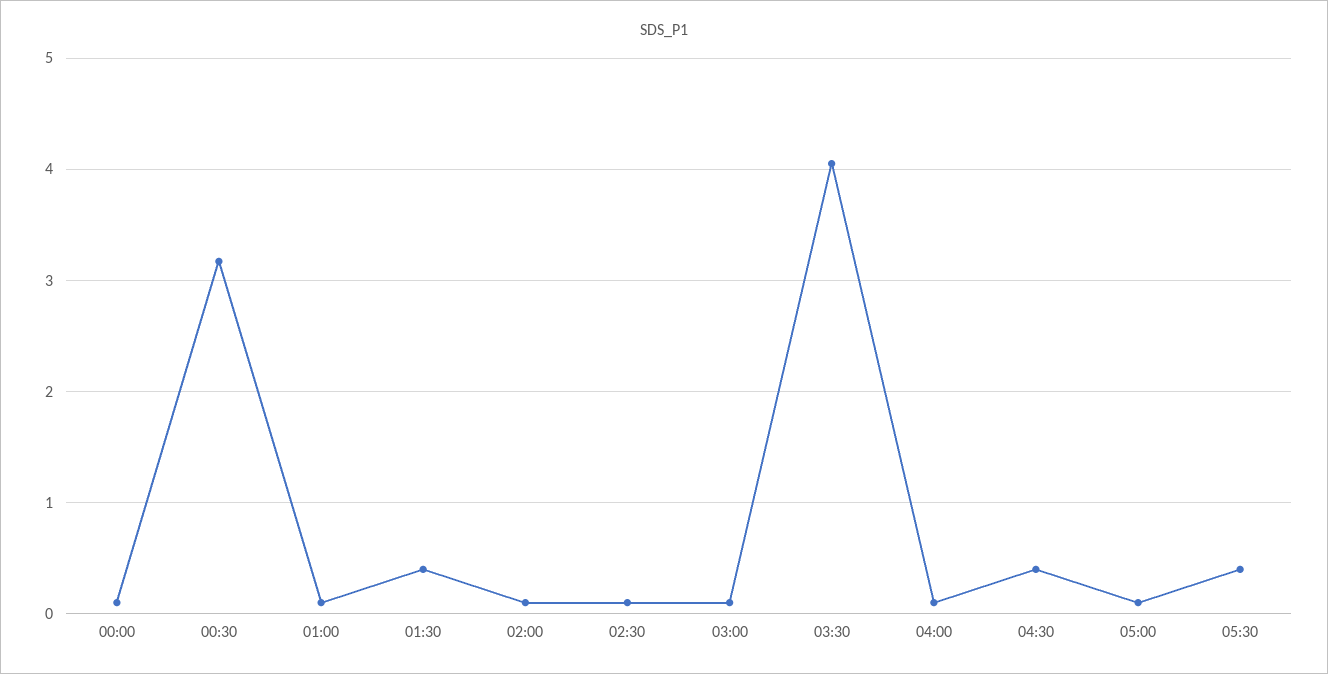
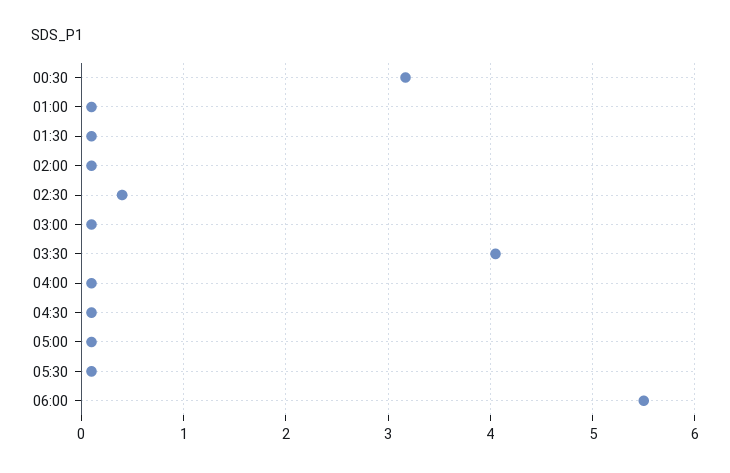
00:00: 0.1 -> none
01:30: 0.4 -> 0.1
02:30: 0.1 -> 0.4
04:30: 0.4 -> 0.1
05:30: 0.4 -> 0.1
06:00: none -> 5.5

